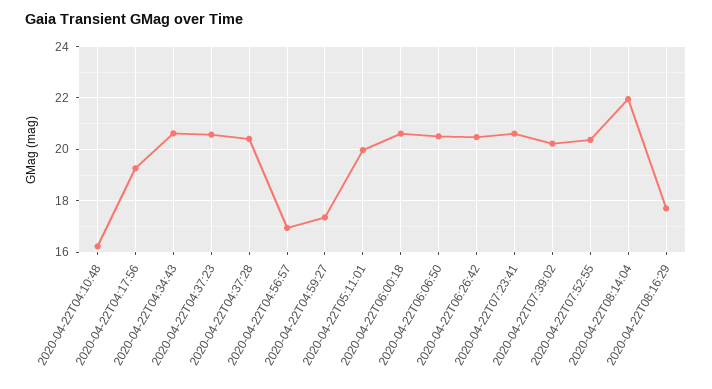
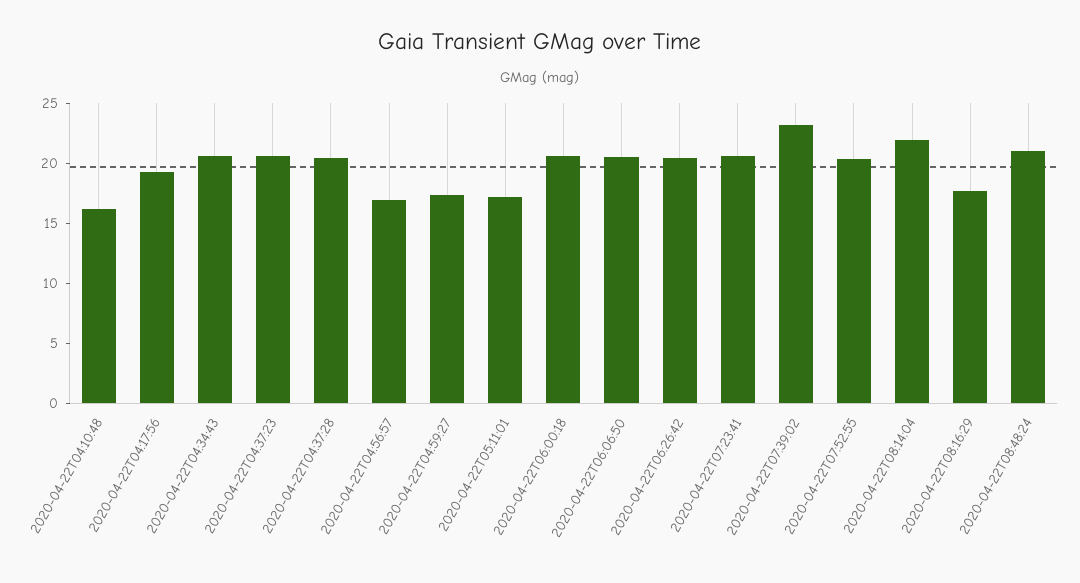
2020-04-22T05:11:01: 20 -> 17
2020-04-22T07:39:02: 20.25 -> 23
2020-04-22T08:48:24: none -> 21

